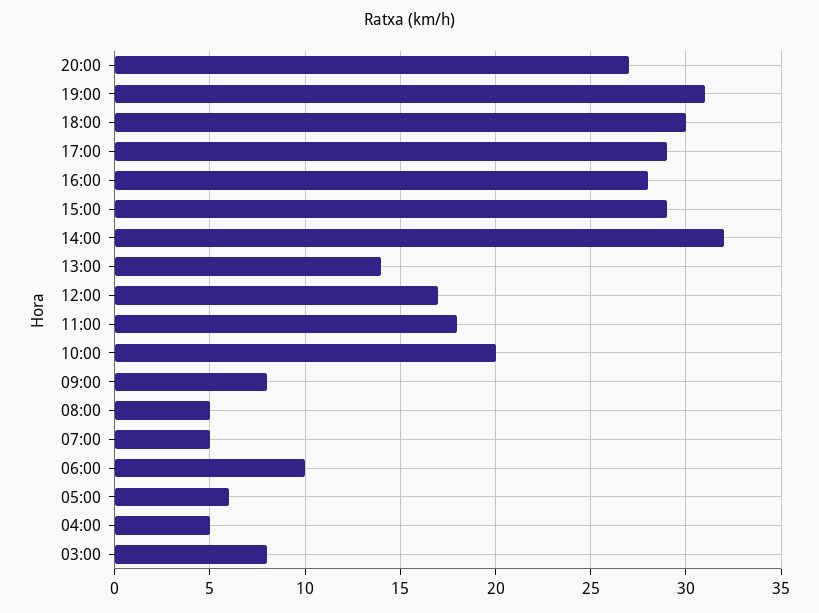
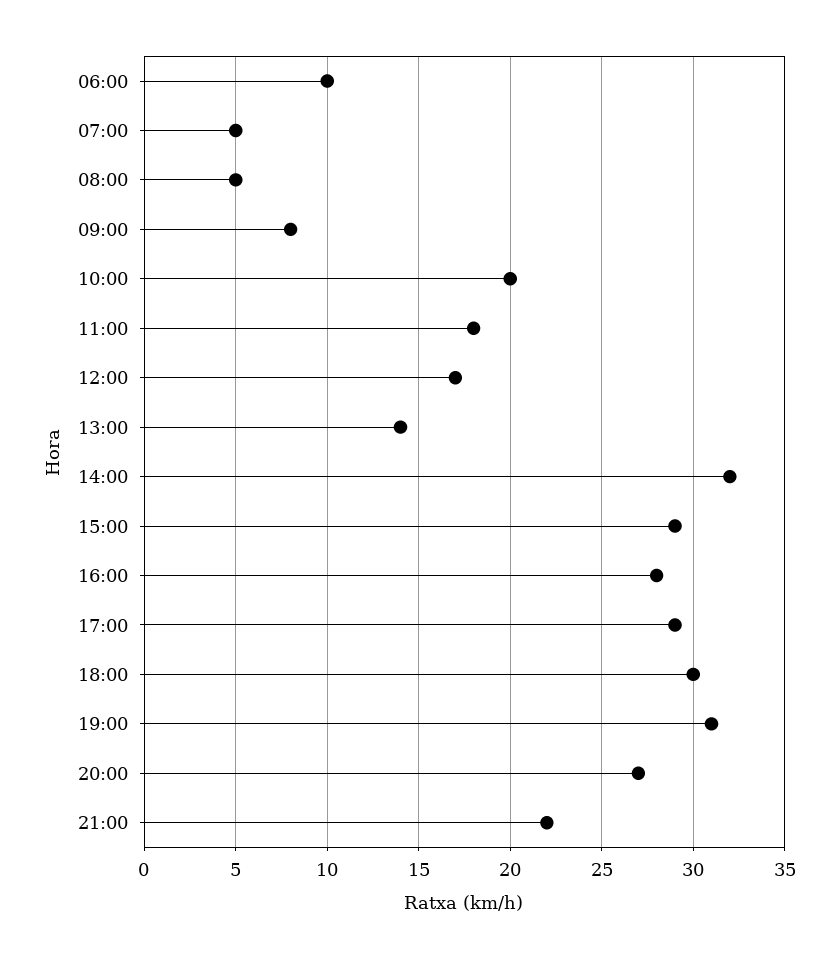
05:00: 6 -> none
04:00: 5 -> none
03:00: 8 -> none
21:00: none -> 22

